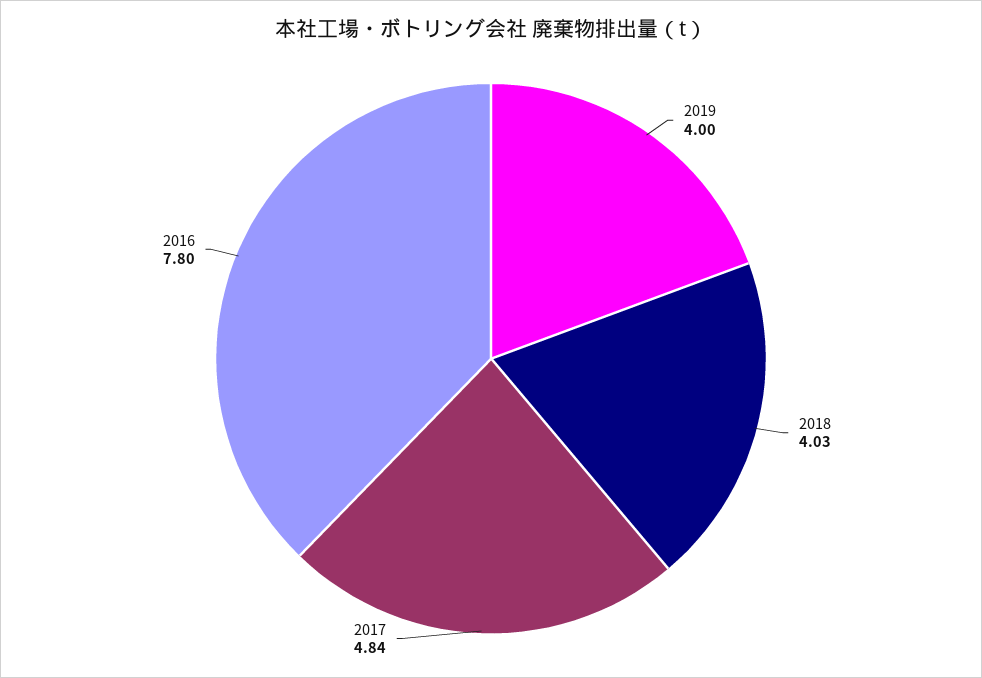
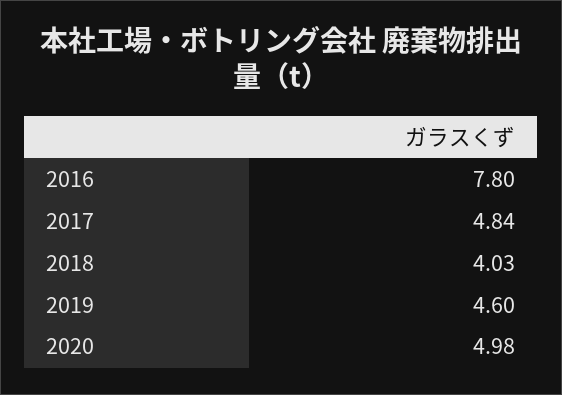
2019: 4 -> 4.6
2020: none -> 4.98

